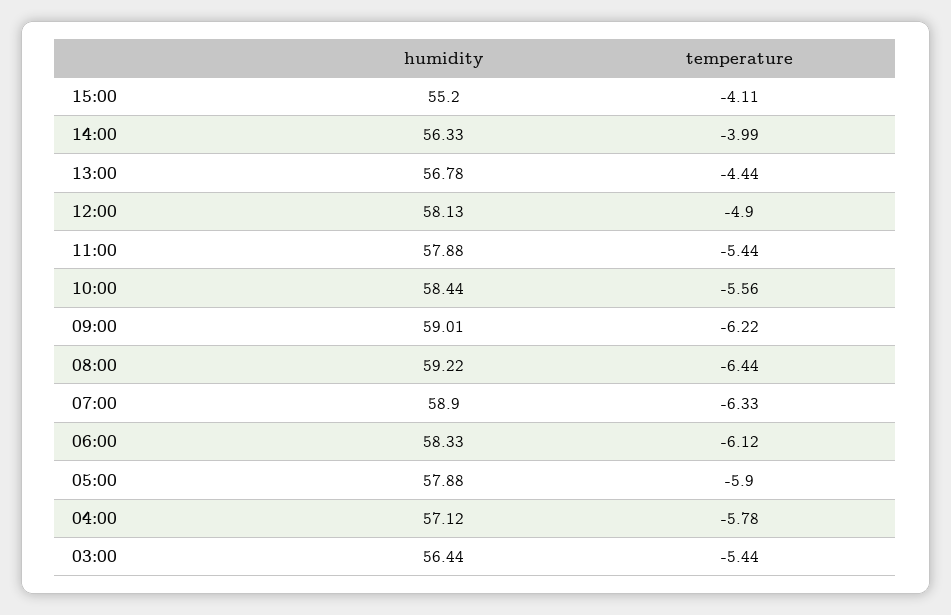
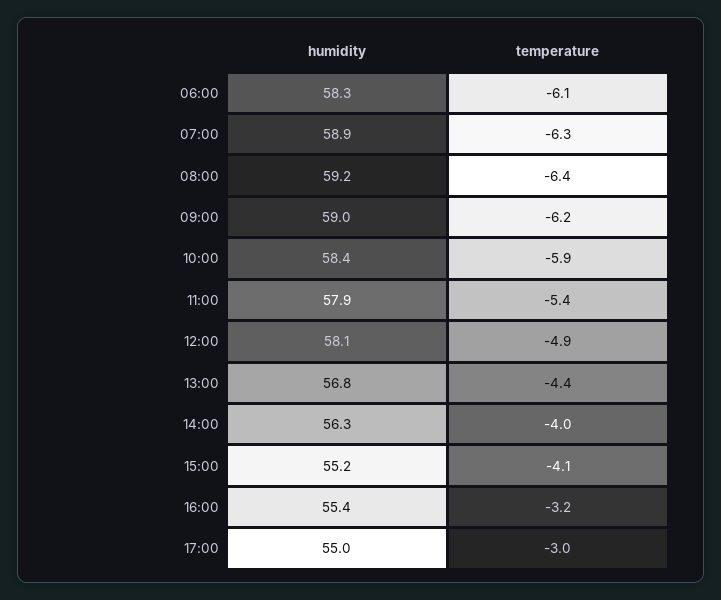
temperature, 10:00: -5.56 -> -5.9
humidity, 05:00: 57.88 -> none
temperature, 05:00: -5.9 -> none
humidity, 04:00: 57.12 -> none
temperature, 04:00: -5.78 -> none
humidity, 03:00: 56.44 -> none
temperature, 03:00: -5.44 -> none
humidity, 16:00: none -> 55.4
temperature, 16:00: none -> -3.2
humidity, 17:00: none -> 55
temperature, 17:00: none -> -3

